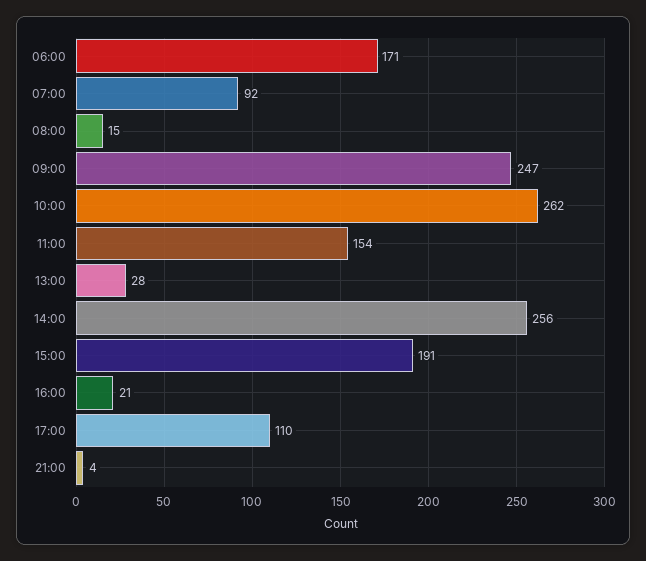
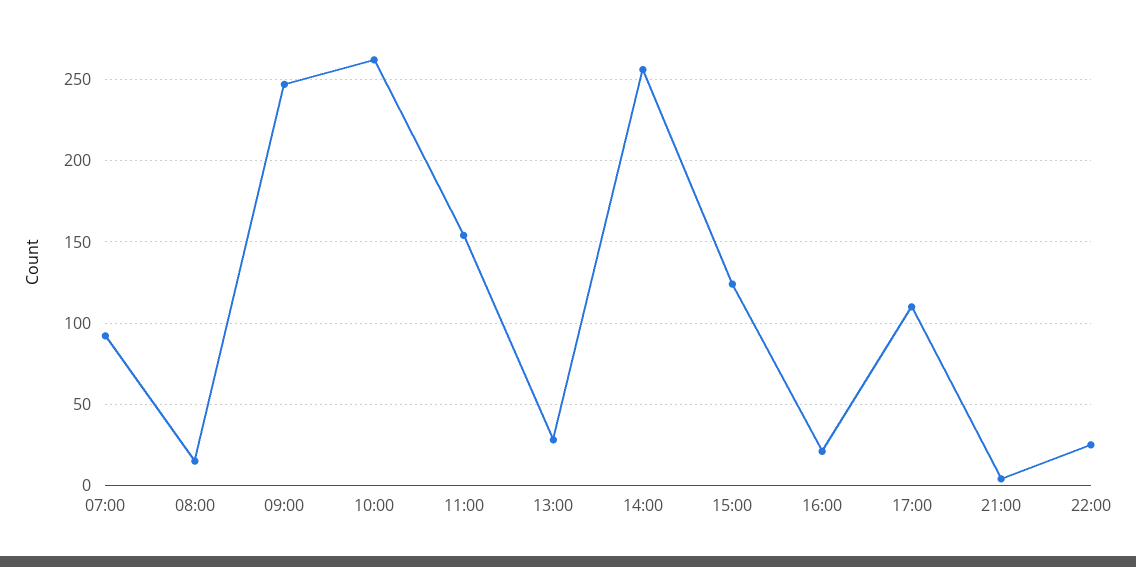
06:00: 171 -> none
15:00: 191 -> 125
22:00: none -> 25

